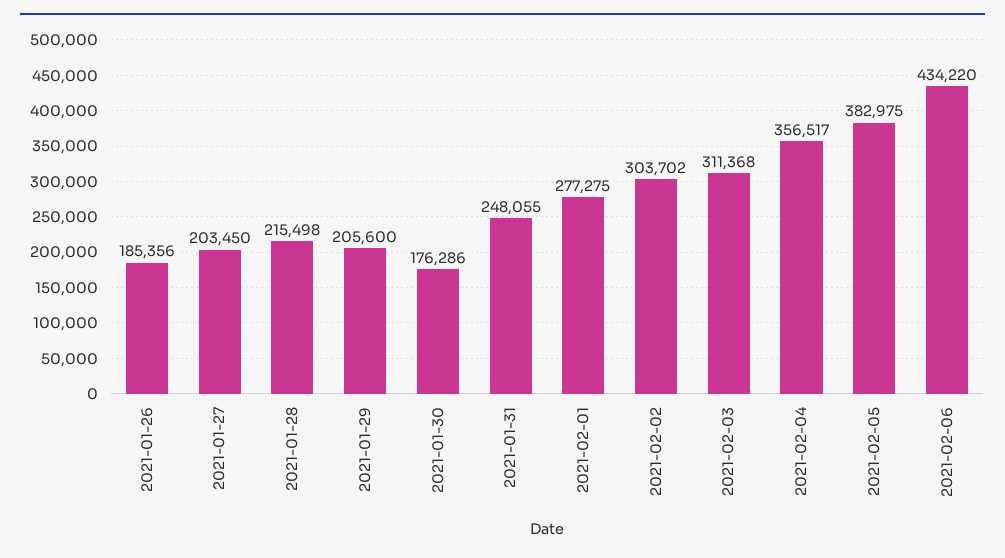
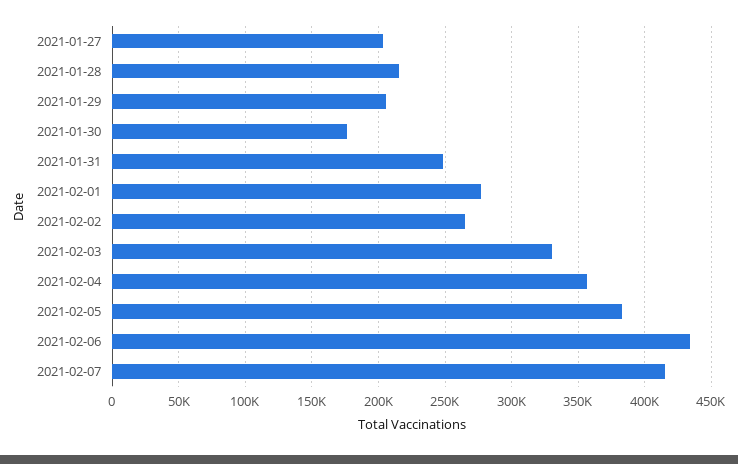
2021-01-26: 185356 -> none
2021-02-02: 303702 -> 265000
2021-02-03: 311368 -> 330000
2021-02-07: none -> 415000

